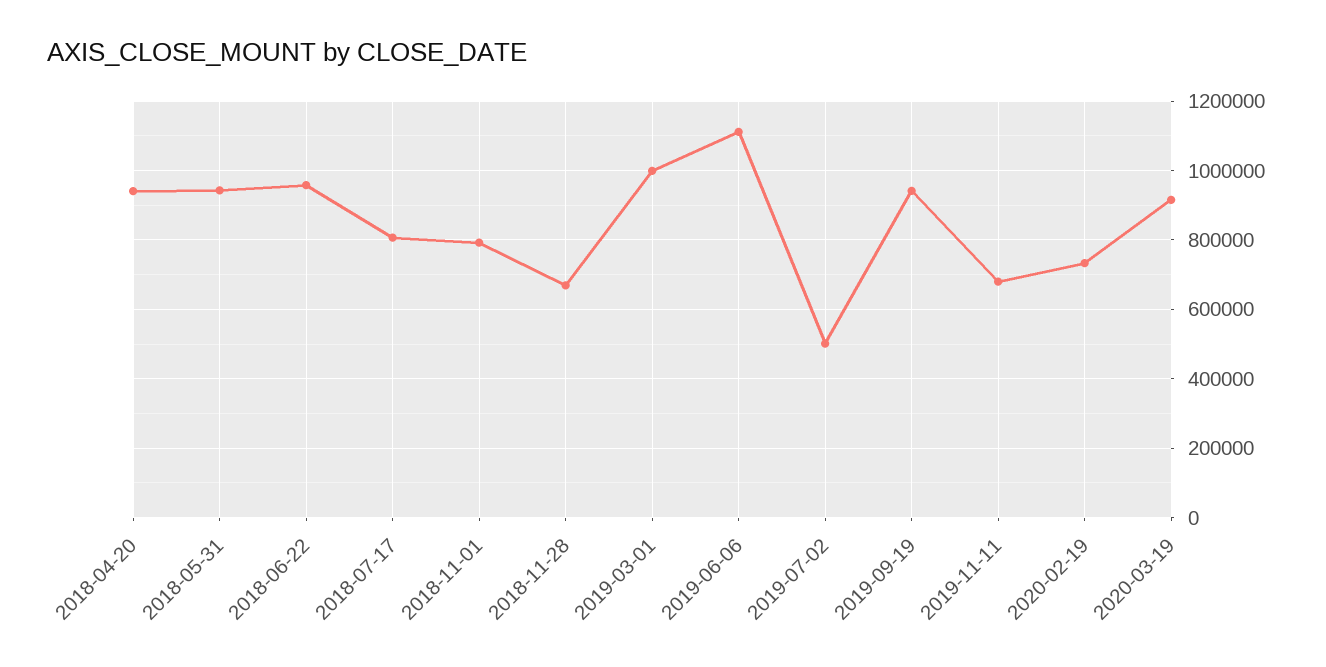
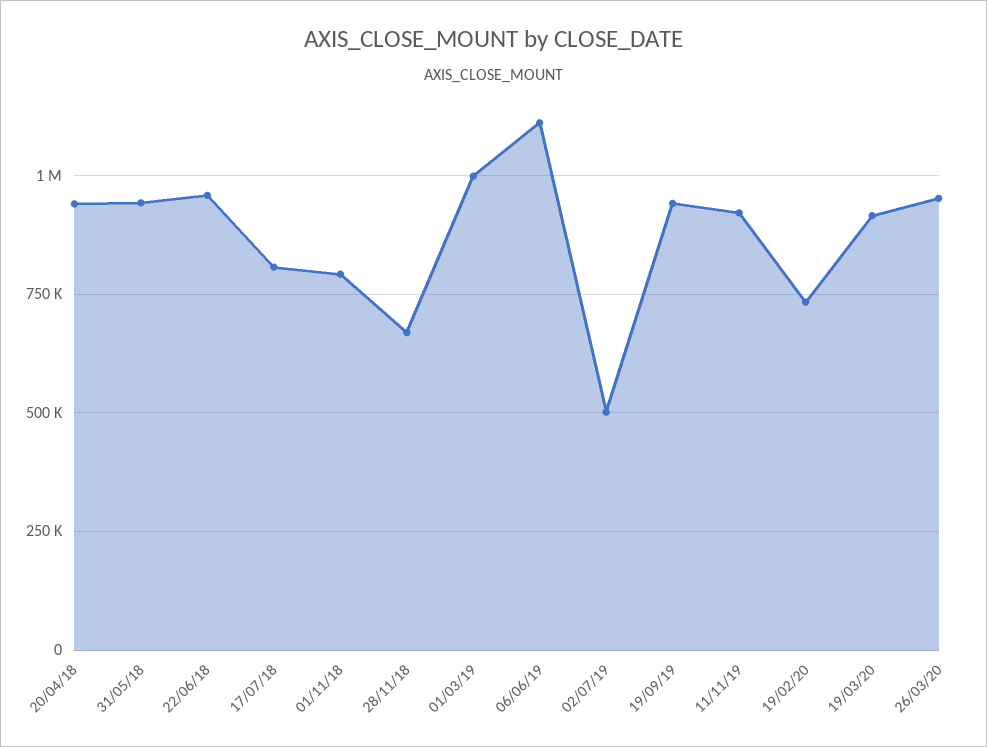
2019-11-11: 680000 -> 925000
26/03/20: none -> 950000

